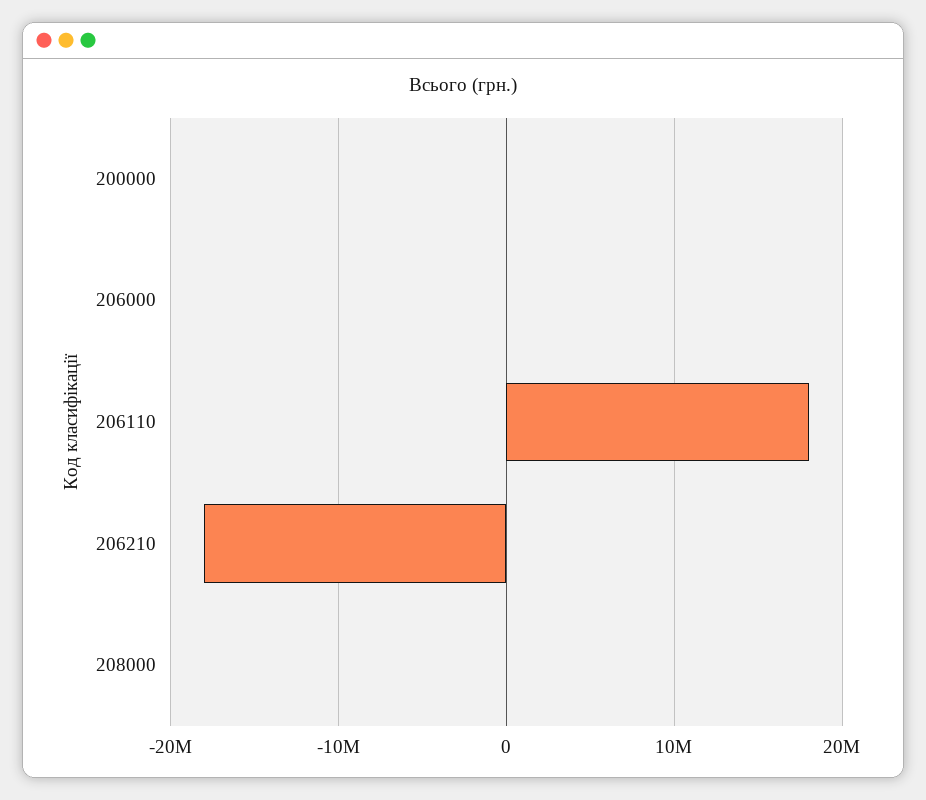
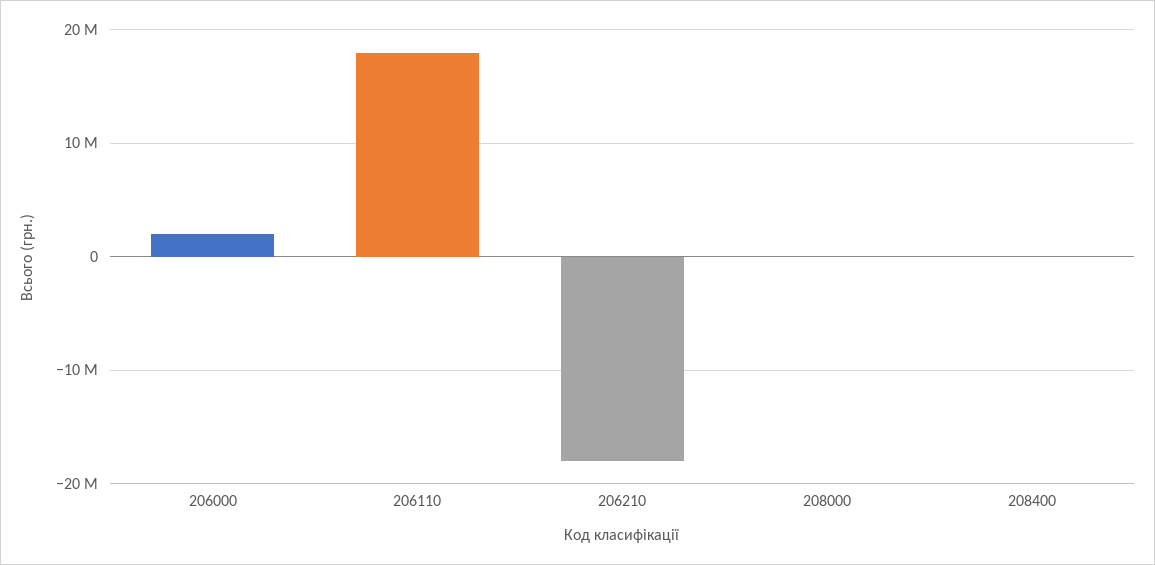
200000: 0 -> none
206000: 0 -> 2000000
208400: none -> 0

